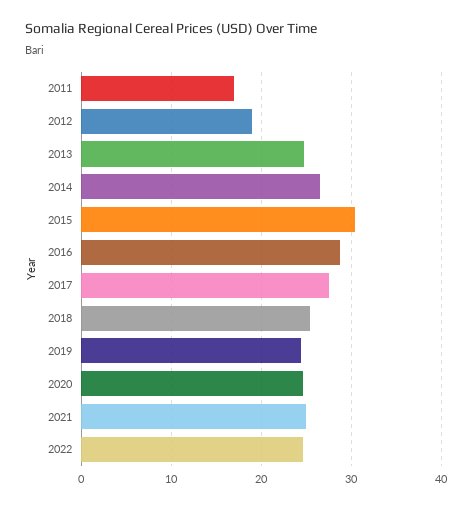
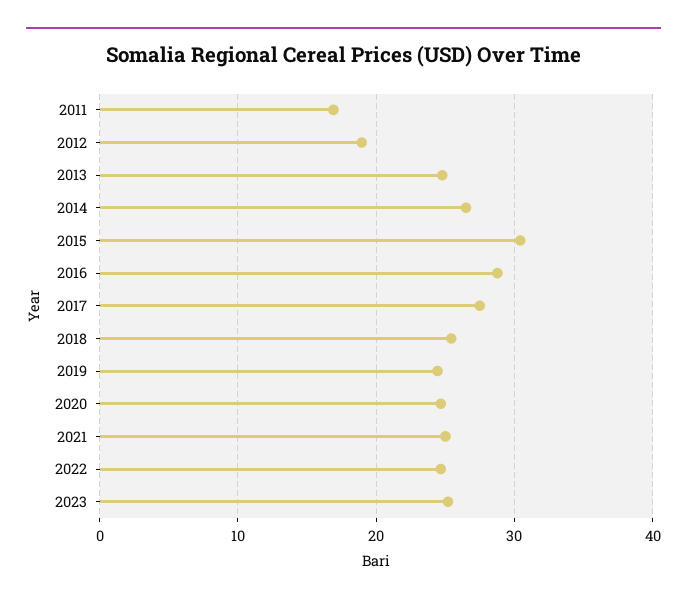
2023: none -> 25

